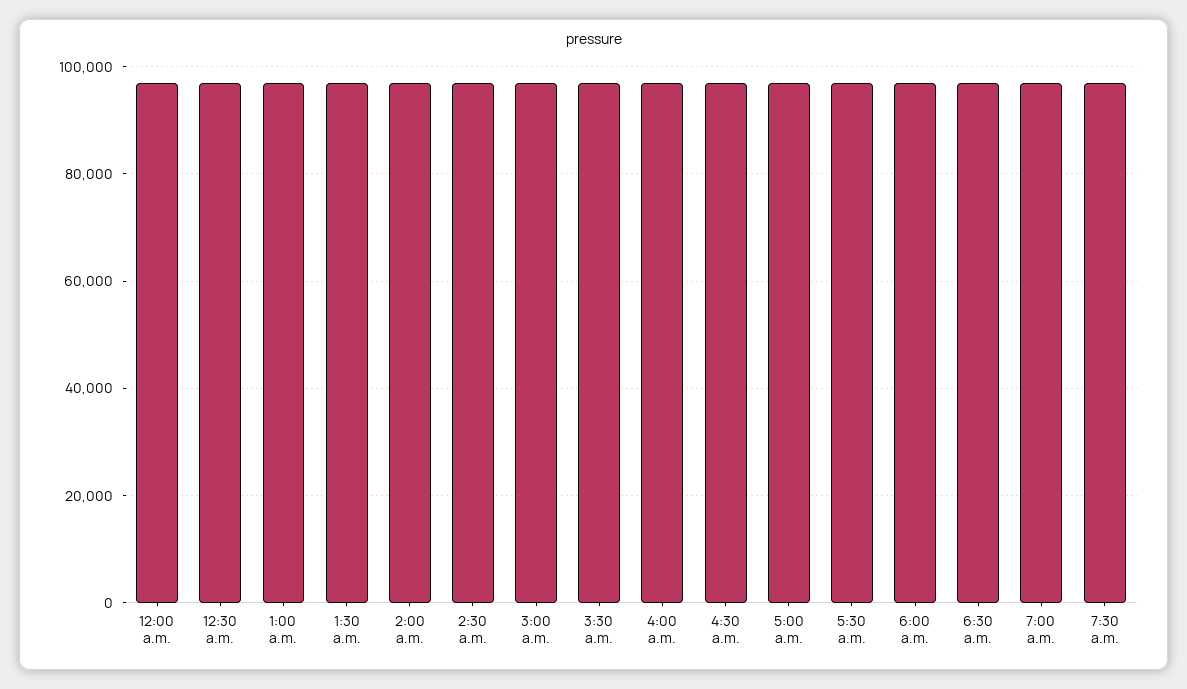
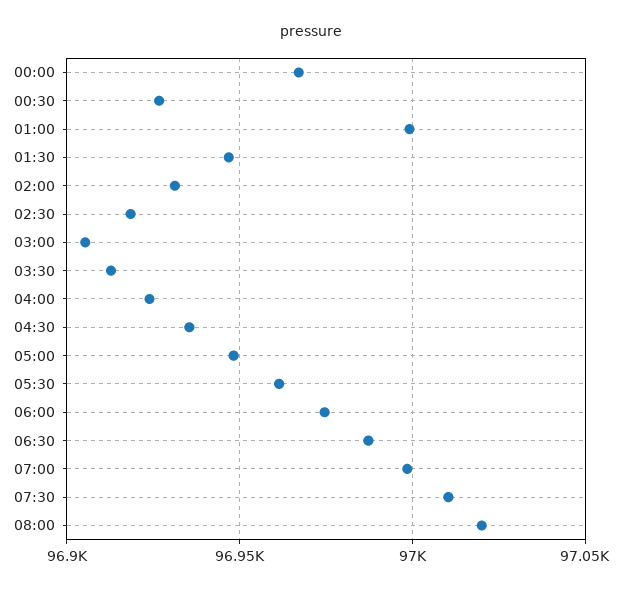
08:00: none -> 97020

